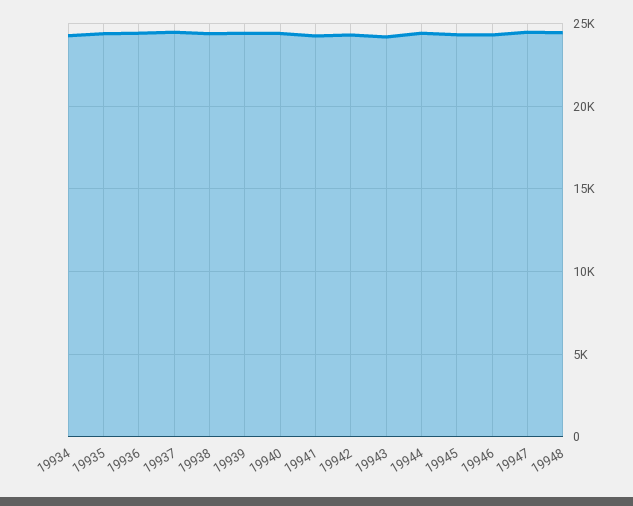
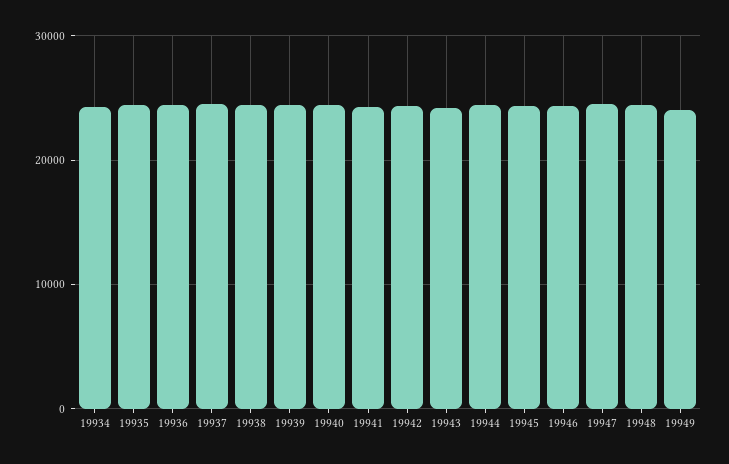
19949: none -> 24000

